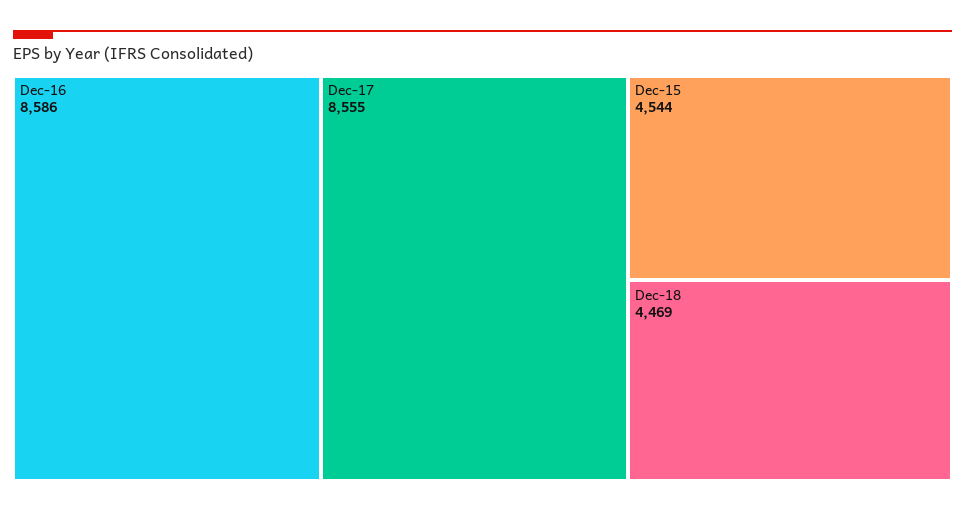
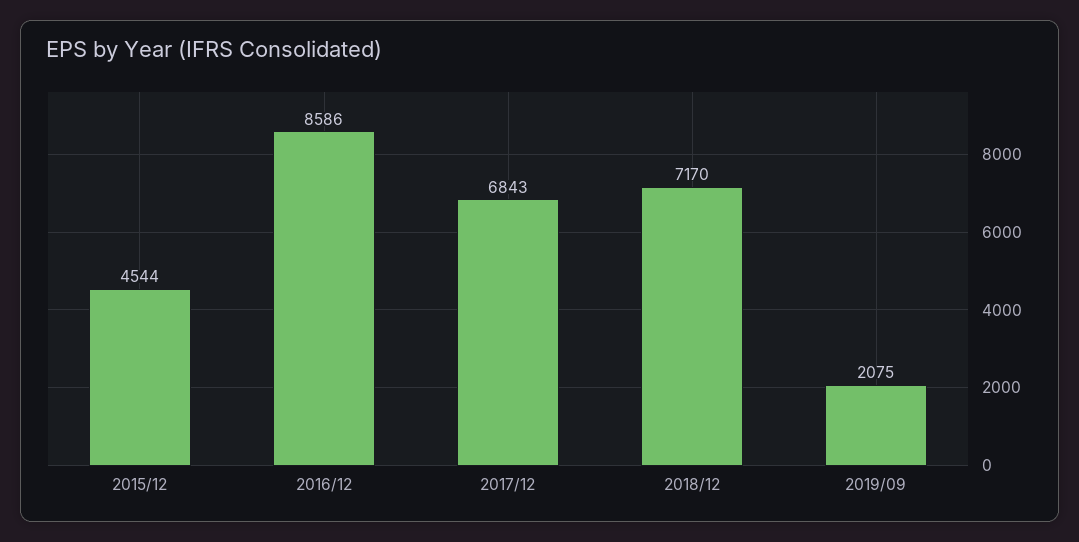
Dec-17: 8555 -> 6843
Dec-18: 4469 -> 7170
2019/09: none -> 2075

